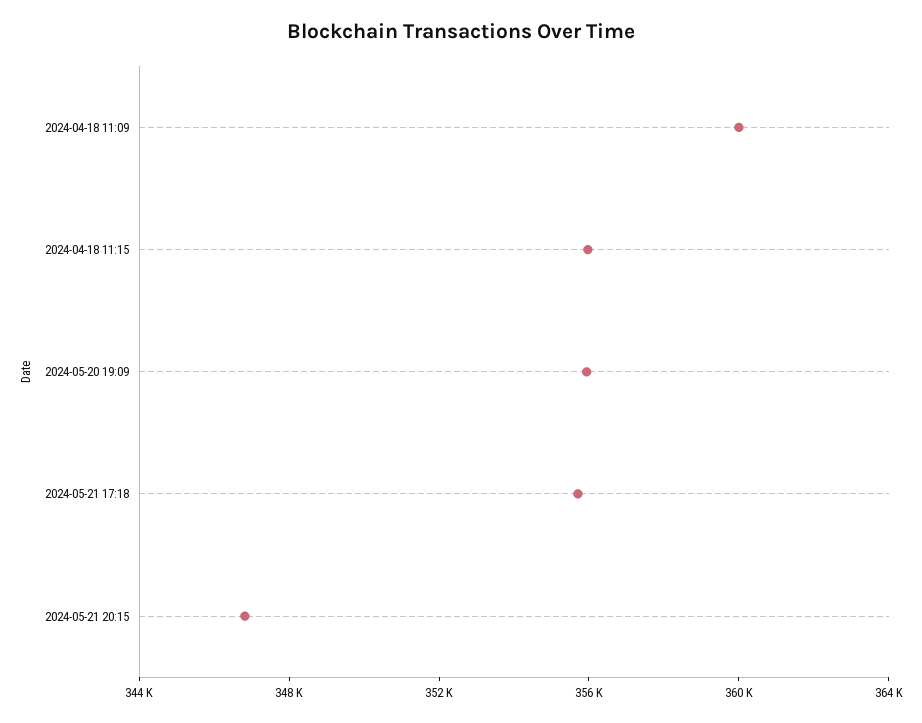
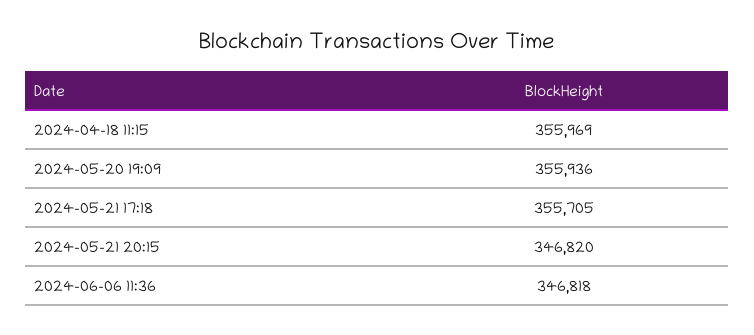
2024-04-18 11:09: 360000 -> none
2024-06-06 11:36: none -> 346818

